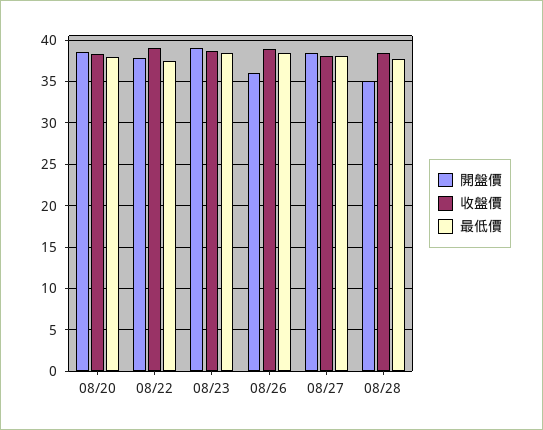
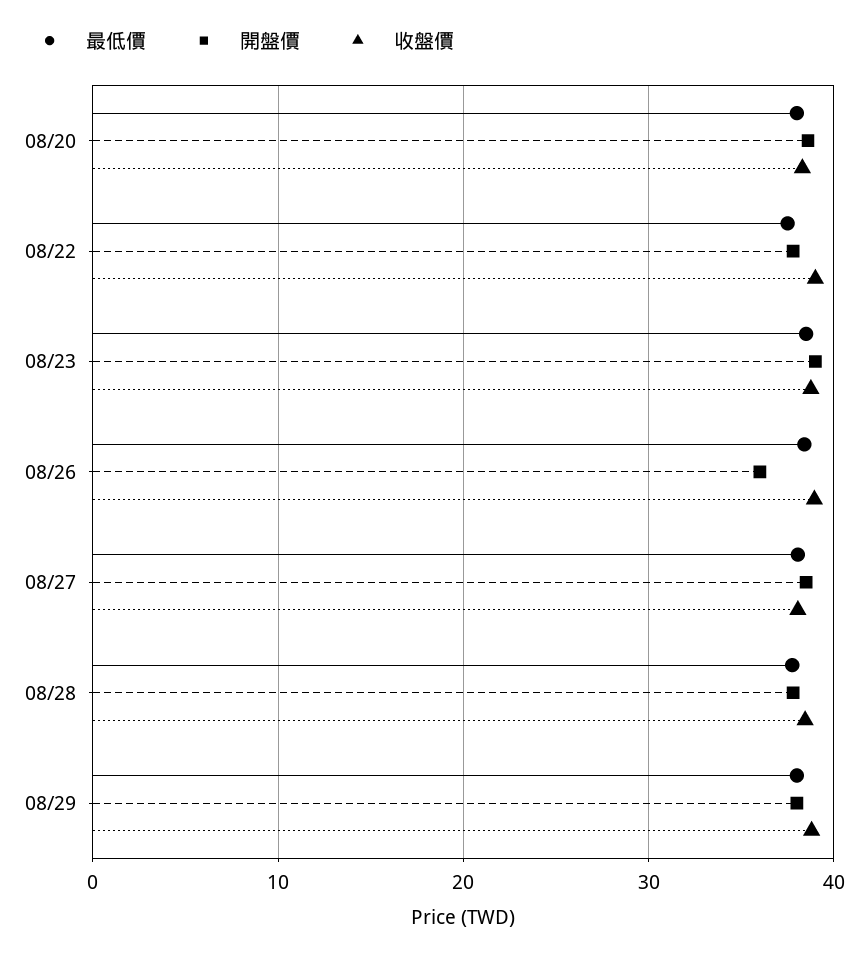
開盤價, 08/28: 35 -> 38
最低價, 08/29: none -> 38
開盤價, 08/29: none -> 38
收盤價, 08/29: none -> 39

